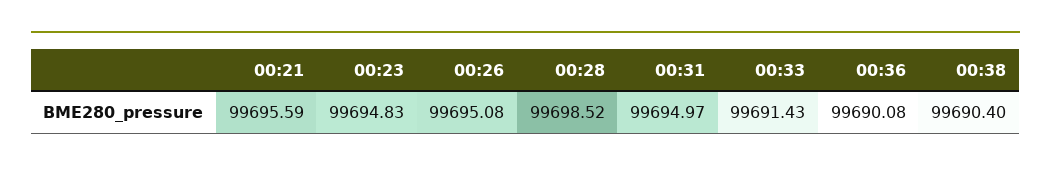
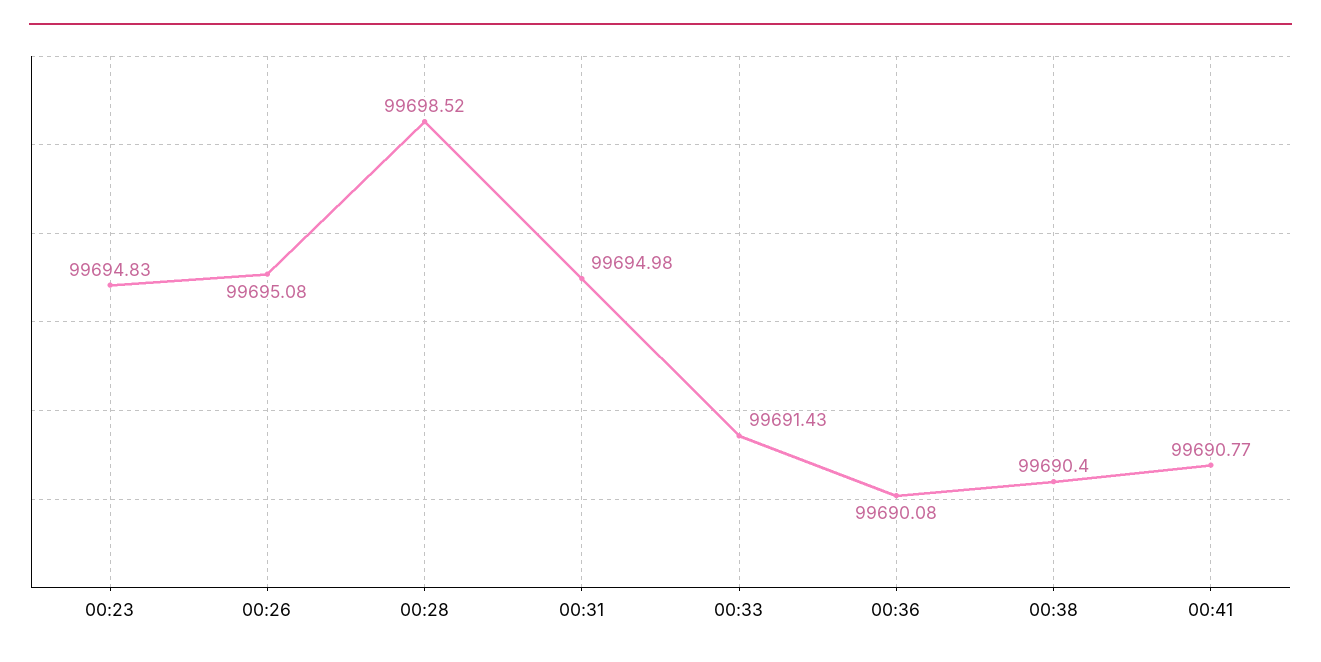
00:21: 99695.59 -> none
00:31: 99694.97 -> 99694.98
00:41: none -> 99690.77

